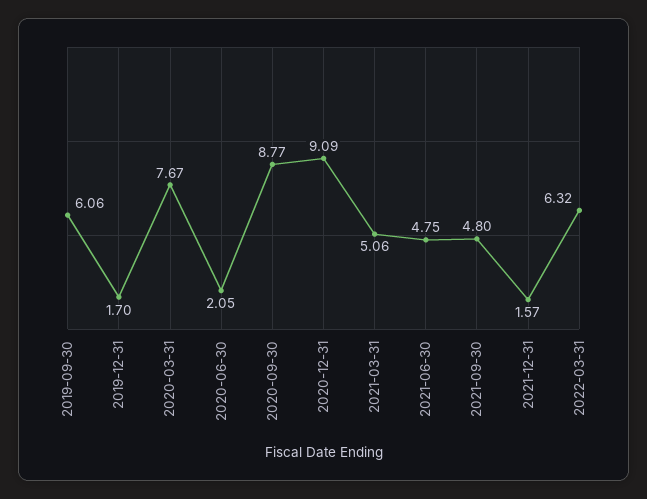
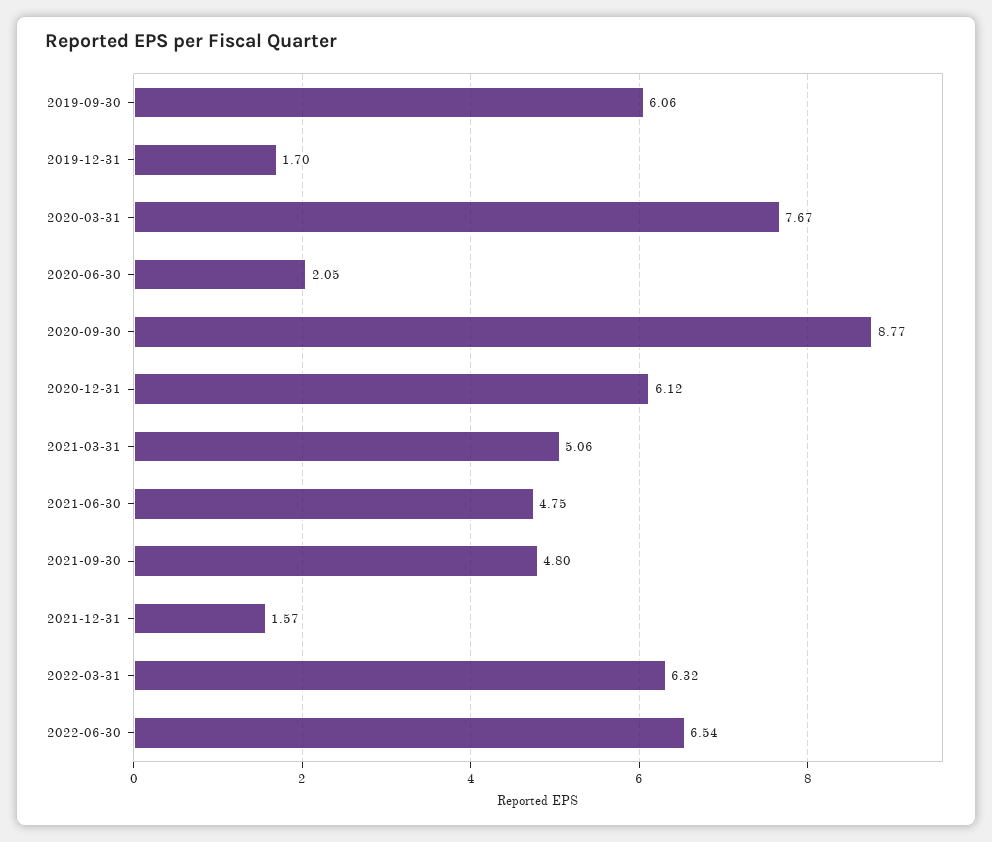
2020-12-31: 9.09 -> 6.12
2022-06-30: none -> 6.54

